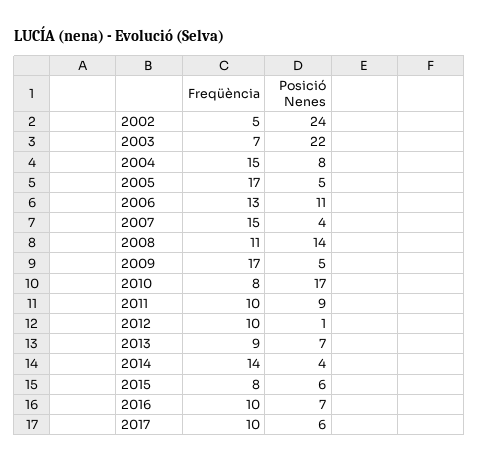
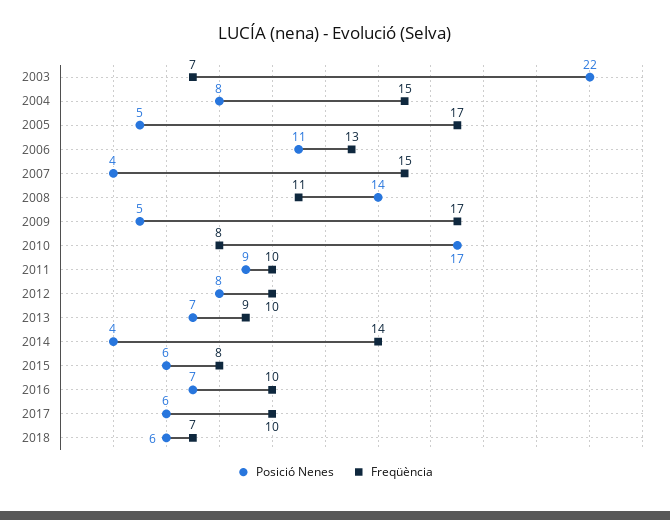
Freqüència, 2002: 5 -> none
Posició Nenes, 2002: 24 -> none
Posició Nenes, 2012: 1 -> 8
Posició Nenes, 2018: none -> 6
Freqüència, 2018: none -> 7

